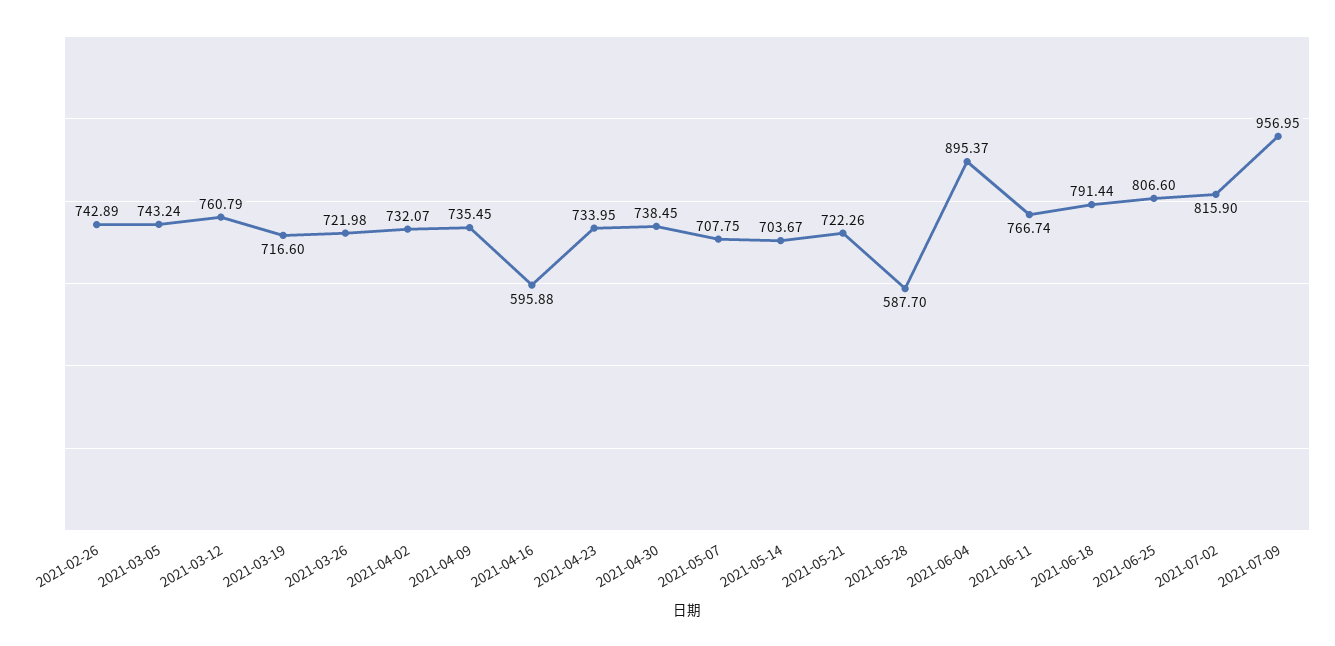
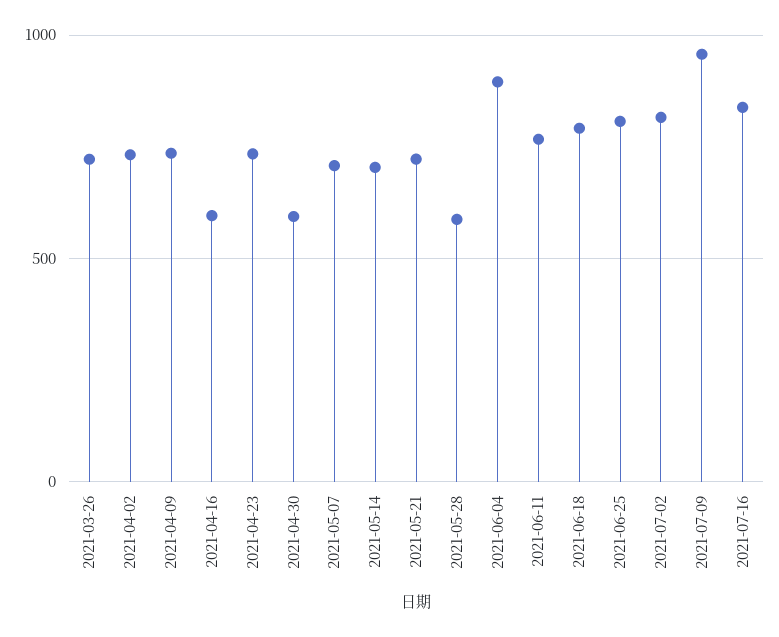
2021-02-26: 742.89 -> none
2021-03-05: 743.24 -> none
2021-03-12: 760.79 -> none
2021-03-19: 716.6 -> none
2021-04-30: 738.45 -> 600
2021-07-16: none -> 850

